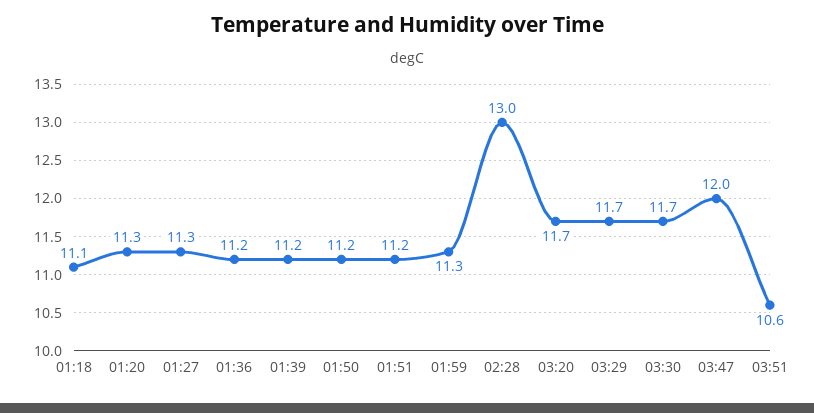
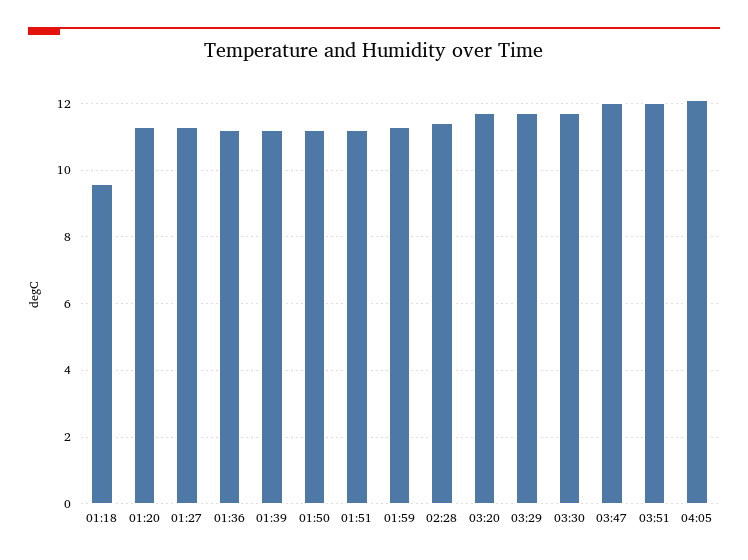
01:18: 11.1 -> 9.5
02:28: 13 -> 11.5
03:51: 10.6 -> 12
04:05: none -> 12

